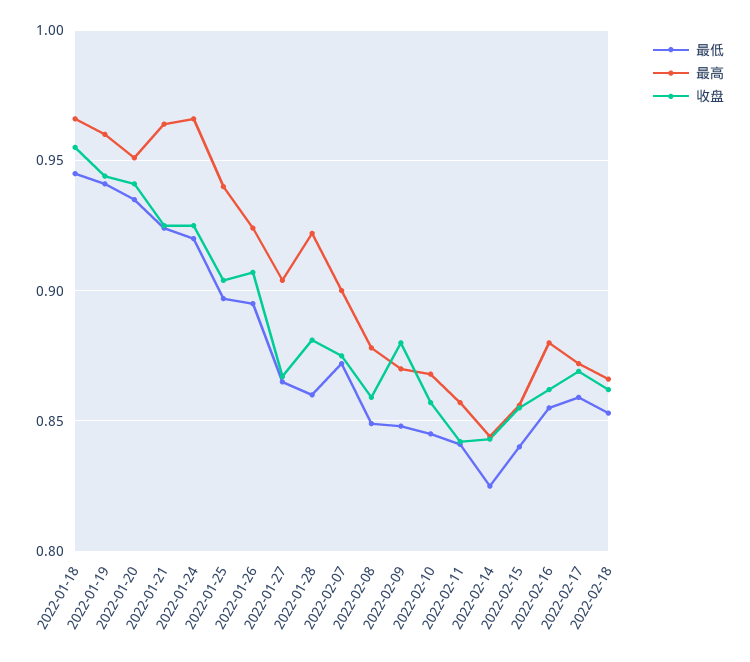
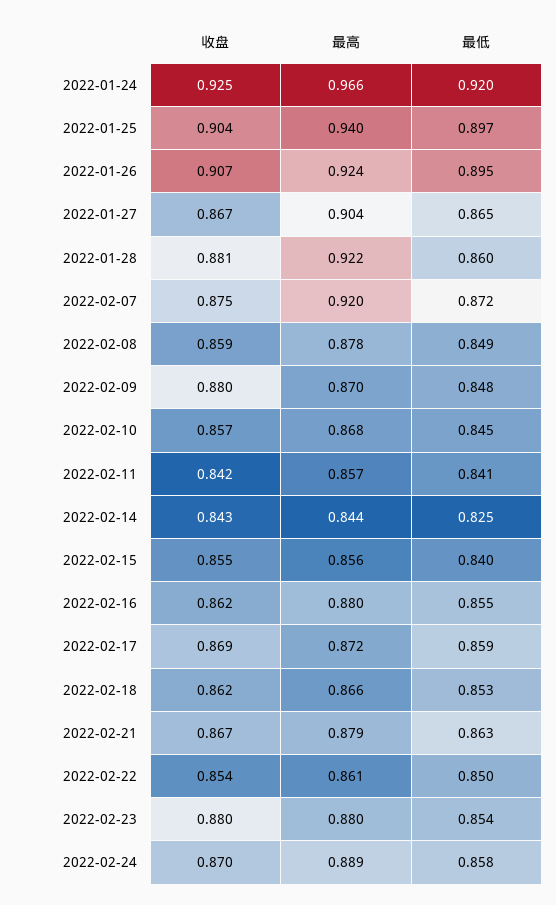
最低, 2022-01-18: 0.945 -> none
最高, 2022-01-18: 0.965 -> none
收盘, 2022-01-18: 0.955 -> none
最低, 2022-01-19: 0.94 -> none
最高, 2022-01-19: 0.96 -> none
收盘, 2022-01-19: 0.945 -> none
最低, 2022-01-20: 0.935 -> none
最高, 2022-01-20: 0.95 -> none
收盘, 2022-01-20: 0.94 -> none
最低, 2022-01-21: 0.925 -> none
最高, 2022-01-21: 0.965 -> none
收盘, 2022-01-21: 0.925 -> none
最高, 2022-02-07: 0.9 -> 0.92
收盘, 2022-02-21: none -> 0.867
最高, 2022-02-21: none -> 0.879
最低, 2022-02-21: none -> 0.863
收盘, 2022-02-22: none -> 0.854
最高, 2022-02-22: none -> 0.861
最低, 2022-02-22: none -> 0.85
收盘, 2022-02-23: none -> 0.88
最高, 2022-02-23: none -> 0.88
最低, 2022-02-23: none -> 0.854
收盘, 2022-02-24: none -> 0.87
最高, 2022-02-24: none -> 0.889
最低, 2022-02-24: none -> 0.858

